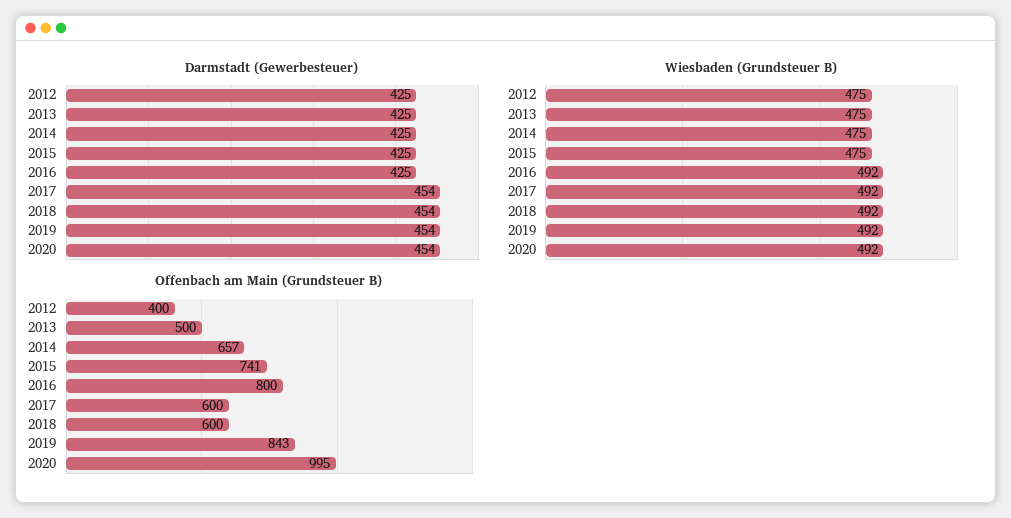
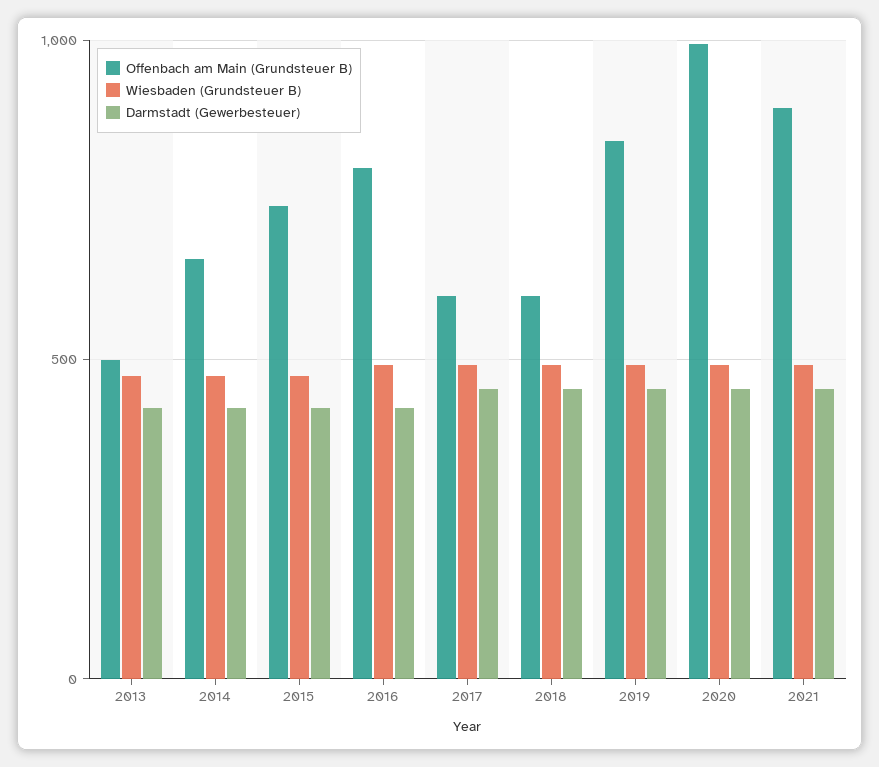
Darmstadt (Gewerbesteuer), 2012: 425 -> none
Wiesbaden (Grundsteuer B), 2012: 475 -> none
Offenbach am Main (Grundsteuer B), 2012: 400 -> none
Offenbach am Main (Grundsteuer B), 2021: none -> 900
Wiesbaden (Grundsteuer B), 2021: none -> 500
Darmstadt (Gewerbesteuer), 2021: none -> 450

